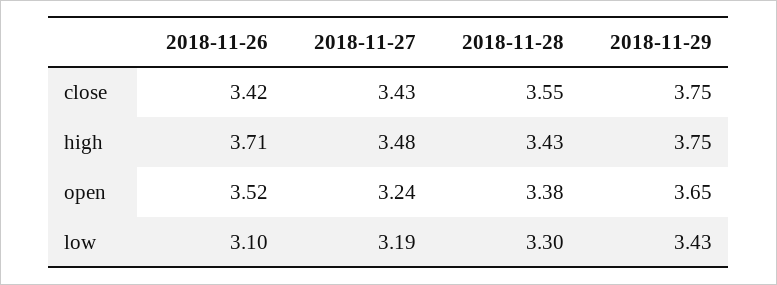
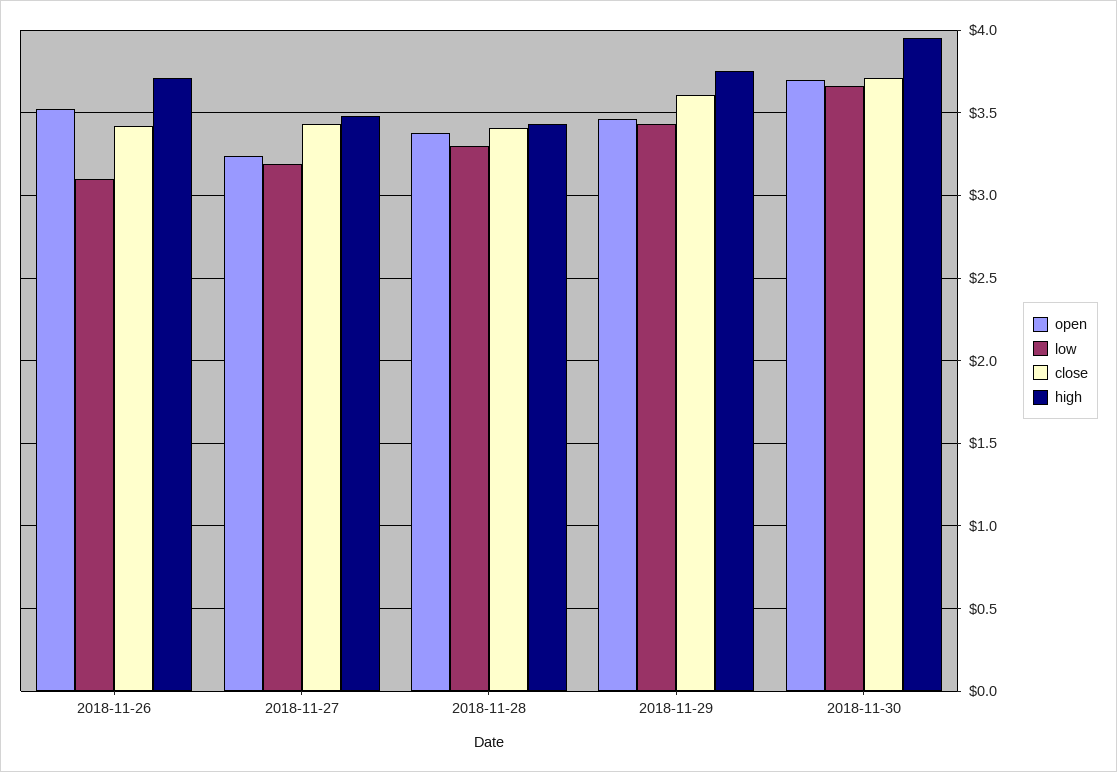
close, 2018-11-28: 3.55 -> 3.4
close, 2018-11-29: 3.75 -> 3.6
open, 2018-11-29: 3.65 -> 3.45
open, 2018-11-30: none -> 3.7
low, 2018-11-30: none -> 3.65
close, 2018-11-30: none -> 3.7
high, 2018-11-30: none -> 3.95

